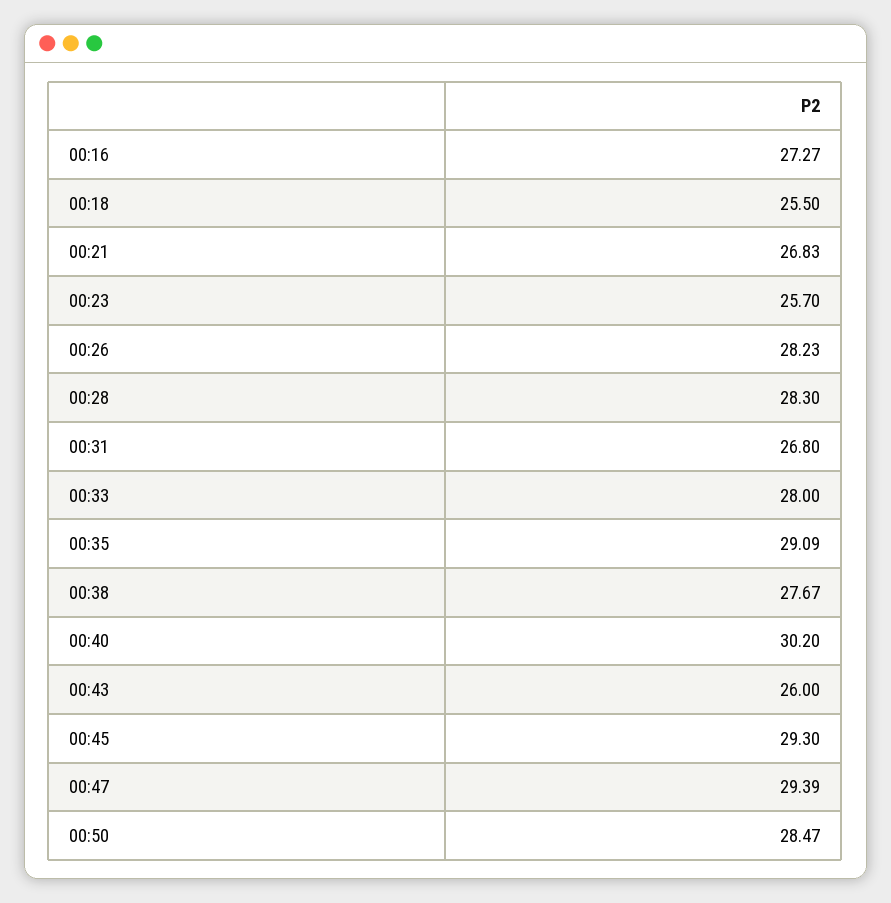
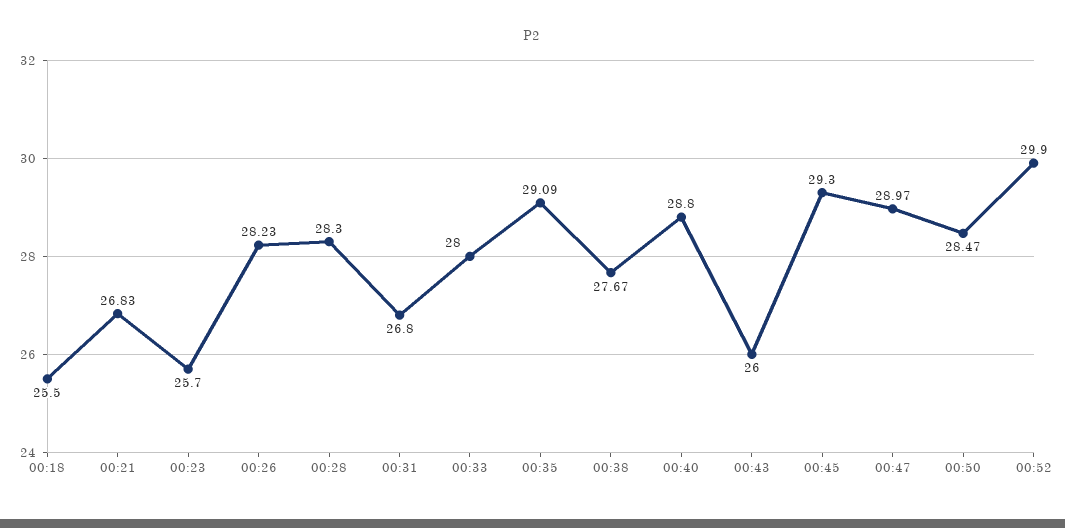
00:16: 27.27 -> none
00:40: 30.2 -> 28.8
00:47: 29.39 -> 28.97
00:52: none -> 29.9

